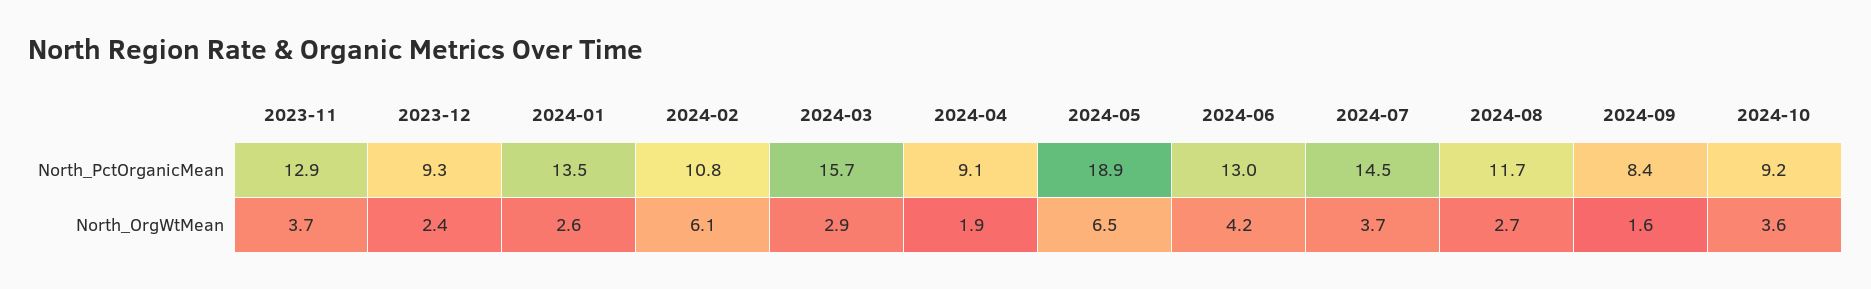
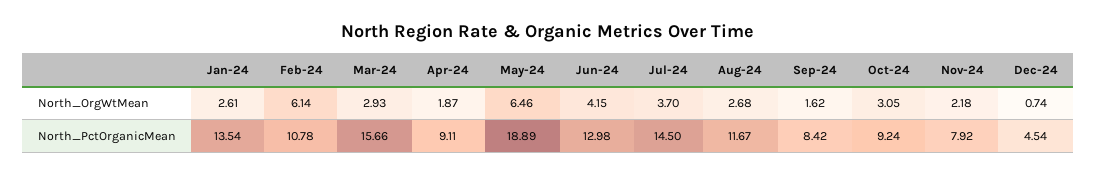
2023-11, North_PctOrganicMean: 12.9 -> none
2023-12, North_PctOrganicMean: 9.3 -> none
2023-11, North_OrgWtMean: 3.7 -> none
2023-12, North_OrgWtMean: 2.4 -> none
2024-10, North_OrgWtMean: 3.6 -> 3.05
Nov-24, North_OrgWtMean: none -> 2.18
Dec-24, North_OrgWtMean: none -> 0.74
Nov-24, North_PctOrganicMean: none -> 7.92
Dec-24, North_PctOrganicMean: none -> 4.54

